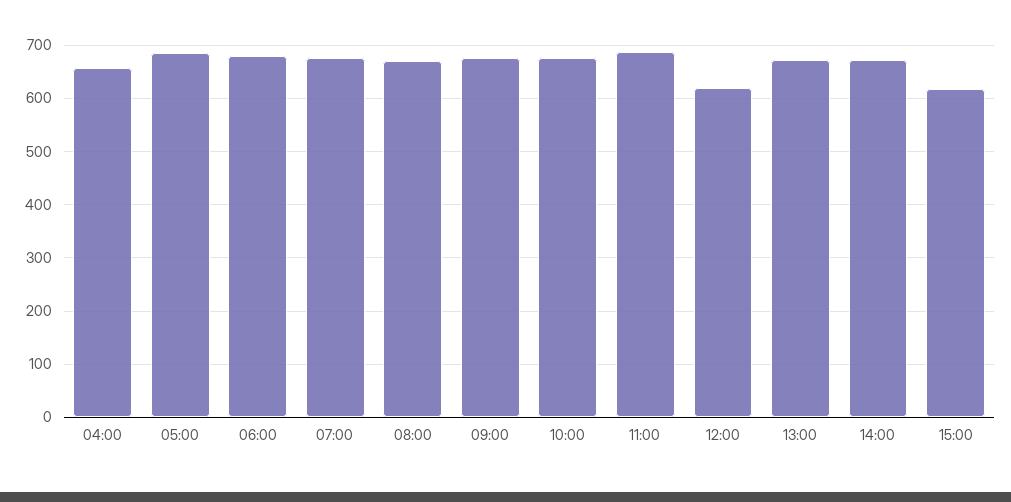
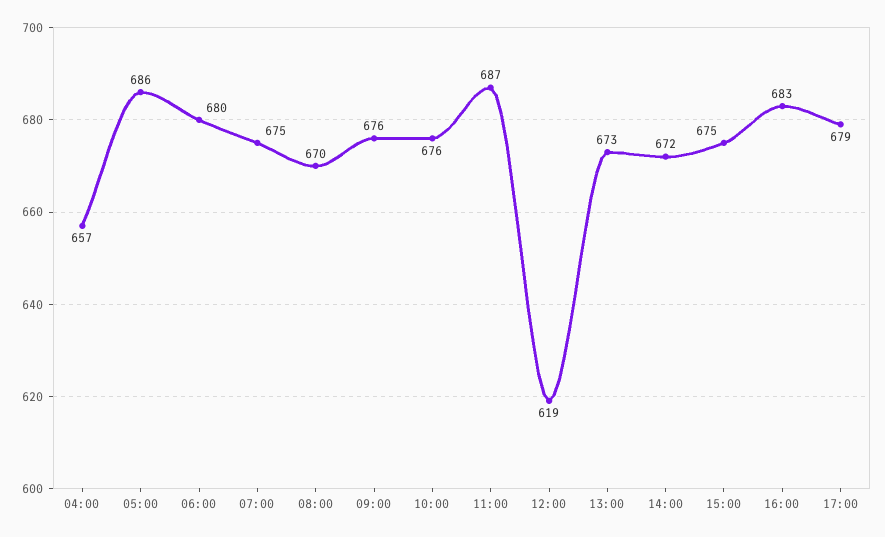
15:00: 620 -> 675
16:00: none -> 683
17:00: none -> 679

